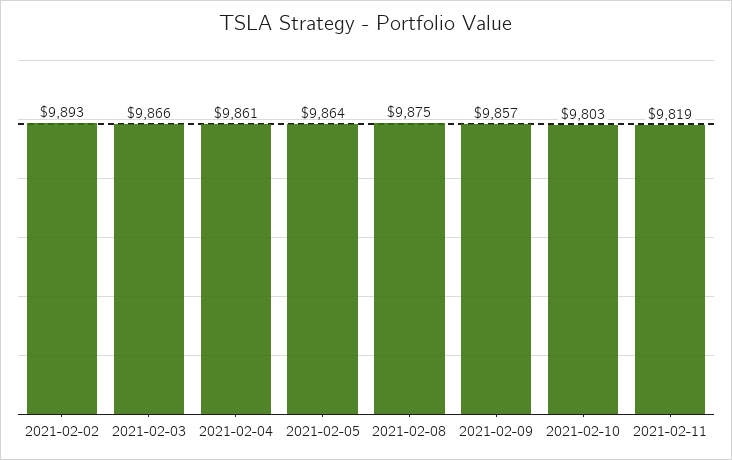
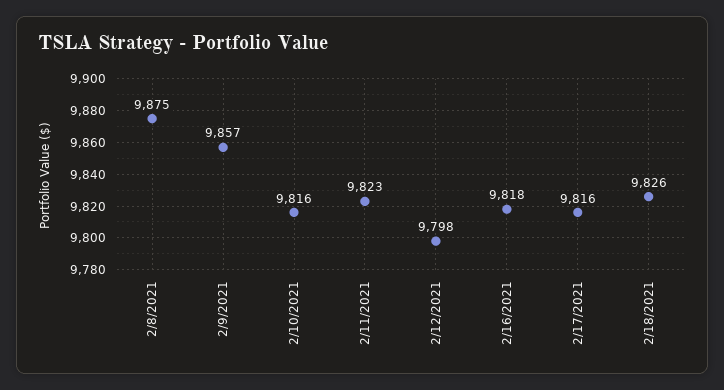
2021-02-02: 9893 -> none
2021-02-03: 9866 -> none
2021-02-04: 9861 -> none
2021-02-05: 9864 -> none
2021-02-10: 9803 -> 9816
2021-02-11: 9819 -> 9823
2/12/2021: none -> 9798
2/16/2021: none -> 9818
2/17/2021: none -> 9816
2/18/2021: none -> 9826

